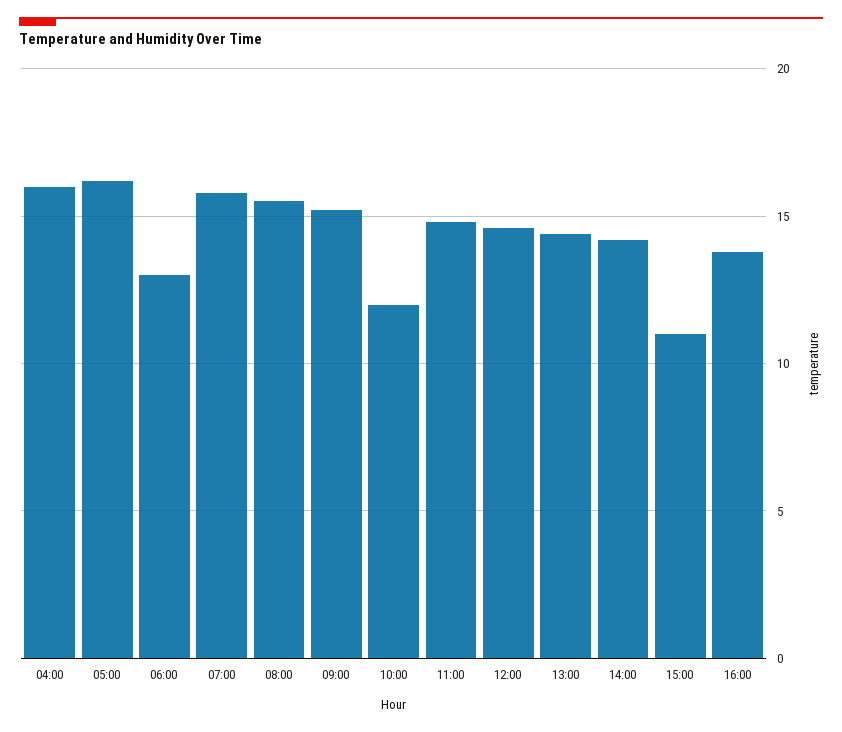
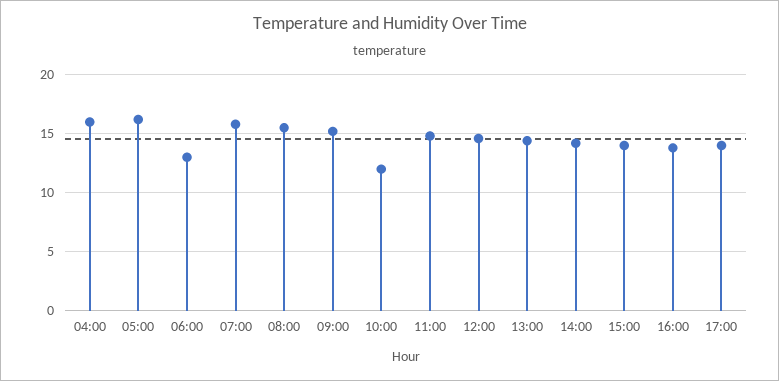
15:00: 11 -> 14
17:00: none -> 14

